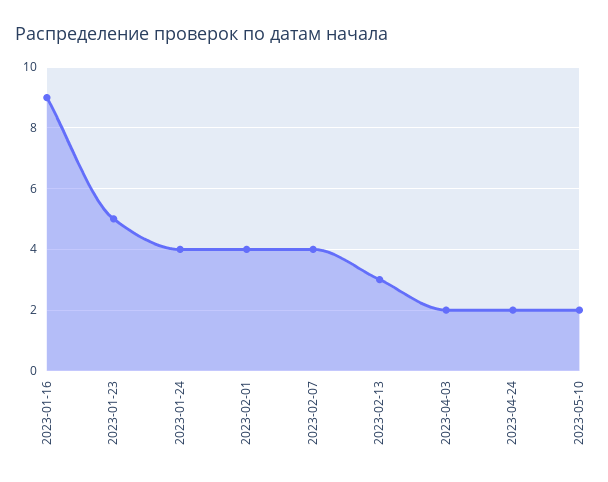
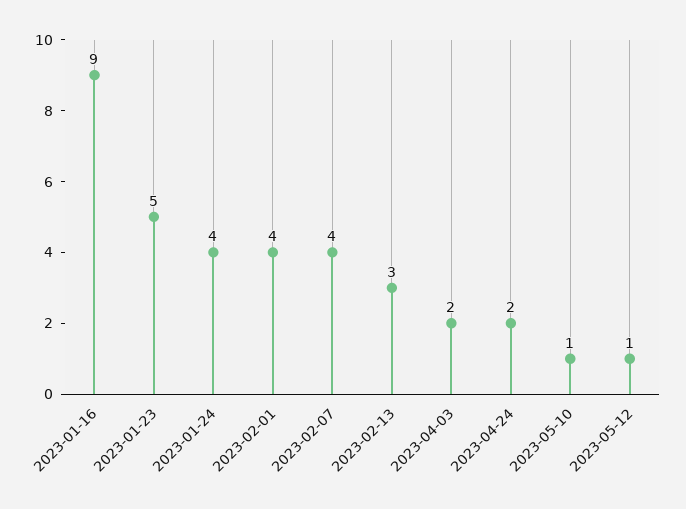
2023-05-10: 2 -> 1
2023-05-12: none -> 1

